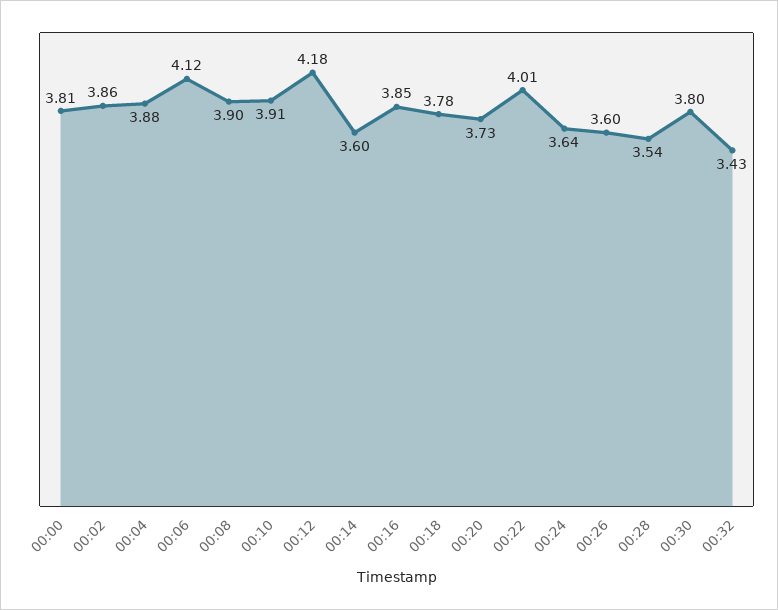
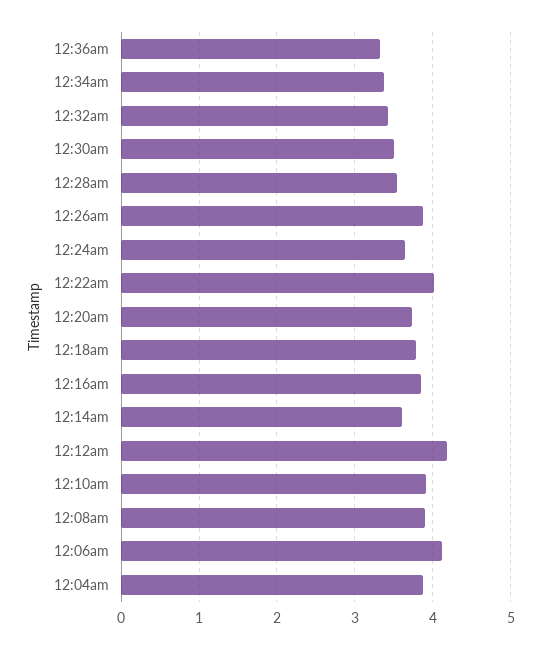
00:00: 3.81 -> none
00:02: 3.86 -> none
00:26: 3.6 -> 3.9
00:30: 3.8 -> 3.5
12:36am: none -> 3.3
12:34am: none -> 3.4

